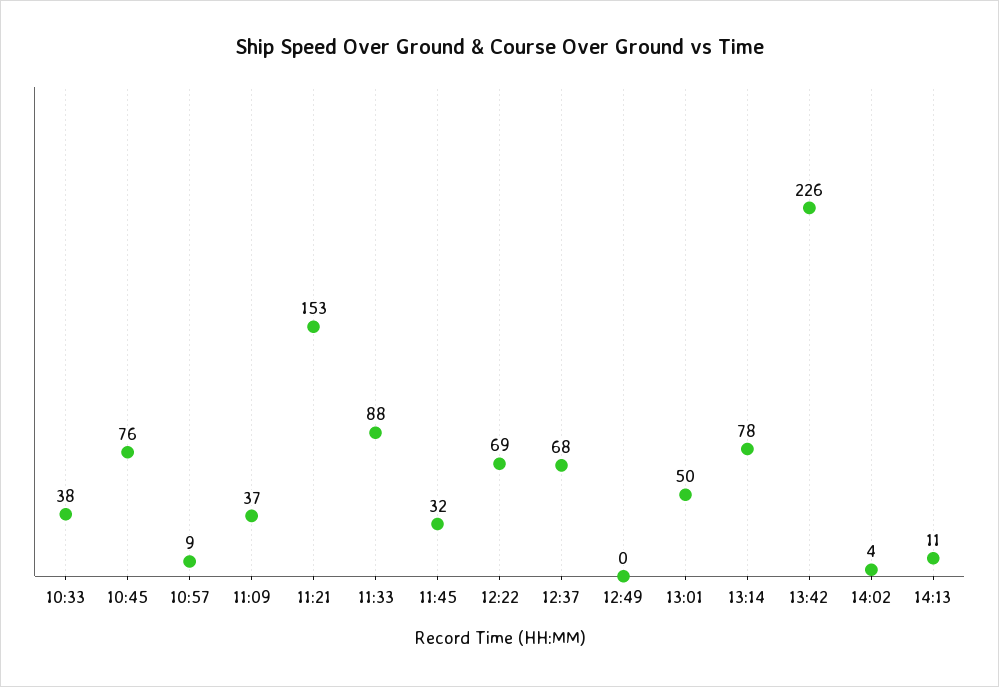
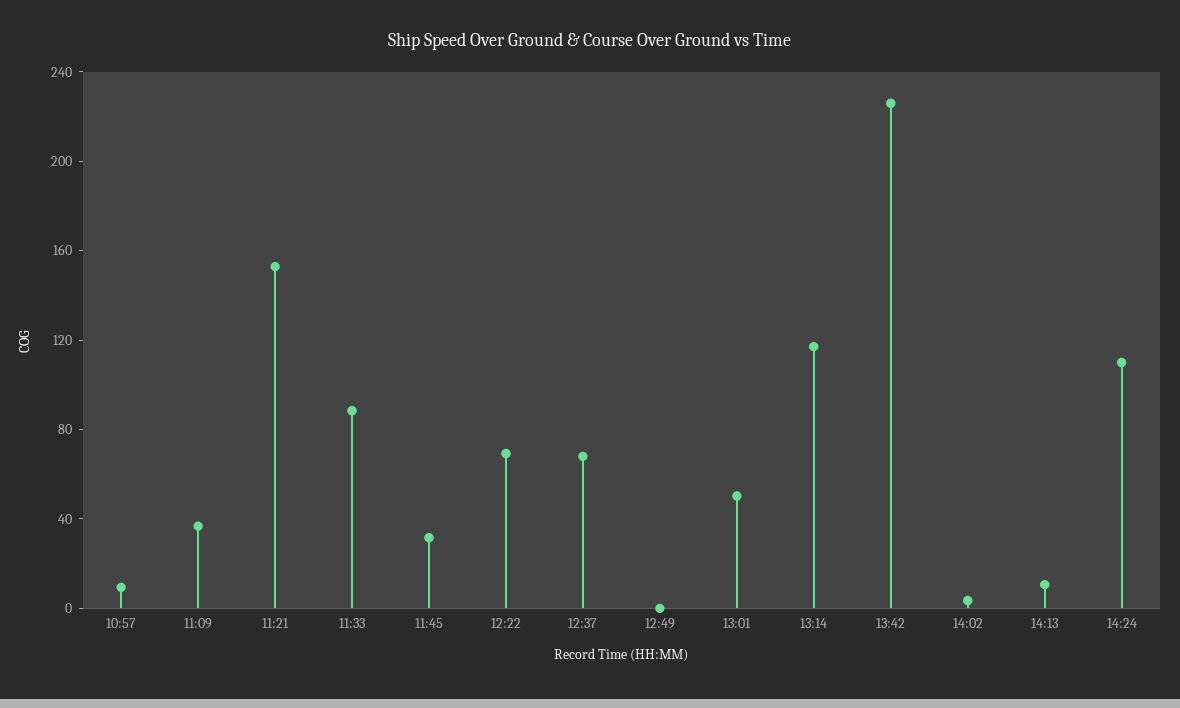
10:33: 38 -> none
10:45: 76 -> none
13:14: 78 -> 120
14:24: none -> 110

